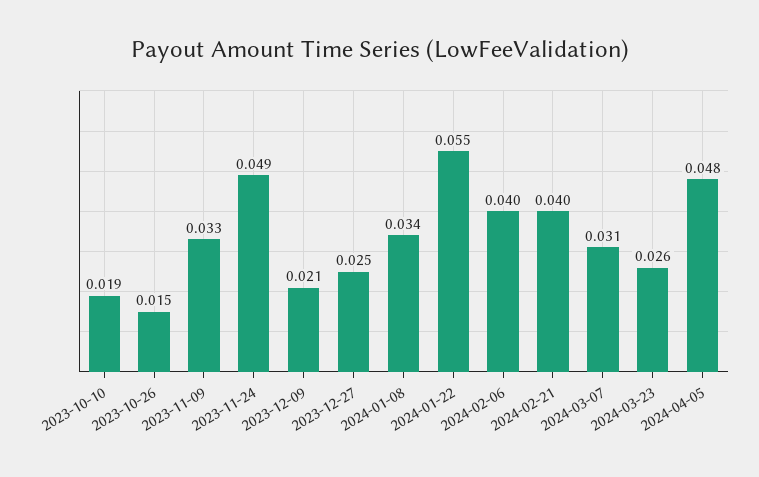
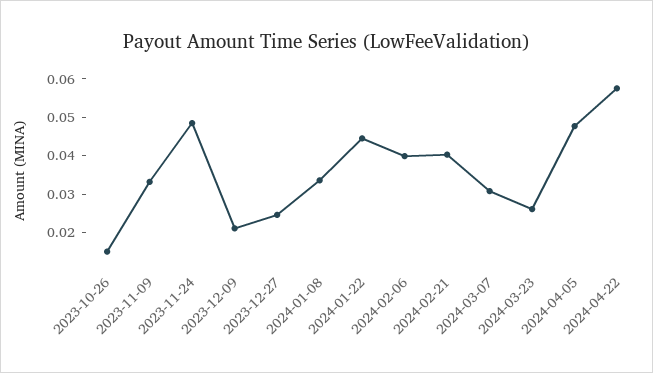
2023-10-10: 0.019 -> none
2024-01-22: 0.055 -> 0.045
2024-04-22: none -> 0.0575

